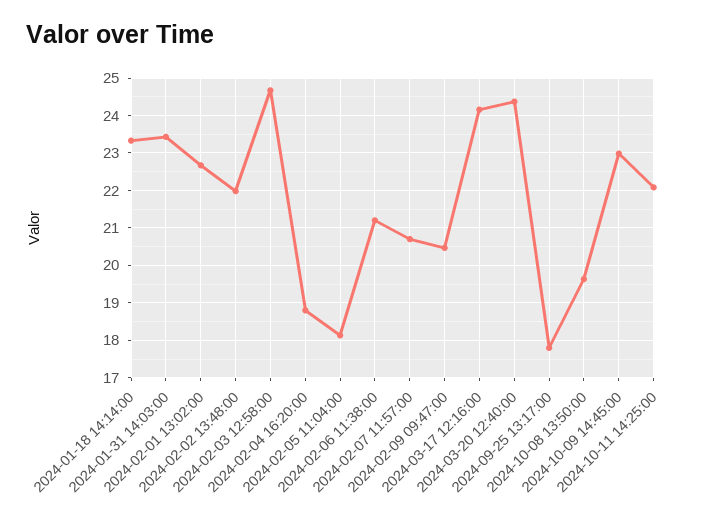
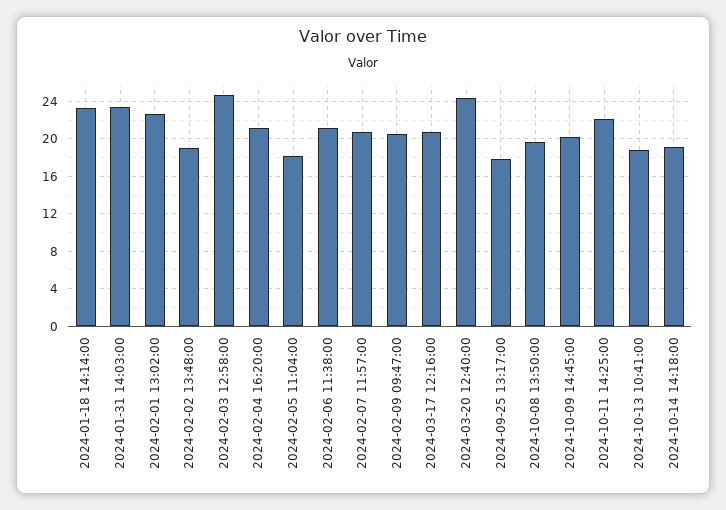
2024-02-02 13:48:00: 22 -> 19
2024-02-04 16:20:00: 18.8 -> 21
2024-03-17 12:16:00: 24.2 -> 21
2024-10-09 14:45:00: 23 -> 20
2024-10-13 10:41:00: none -> 19
2024-10-14 14:18:00: none -> 19

